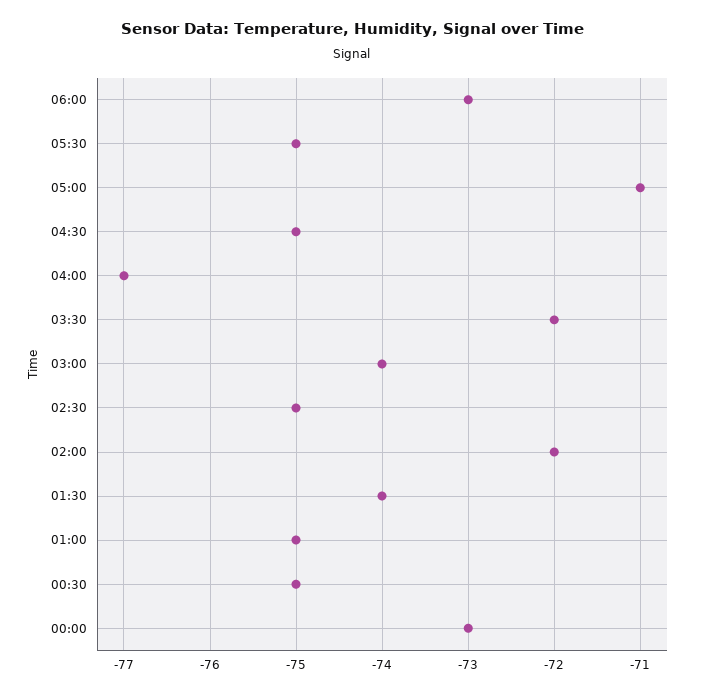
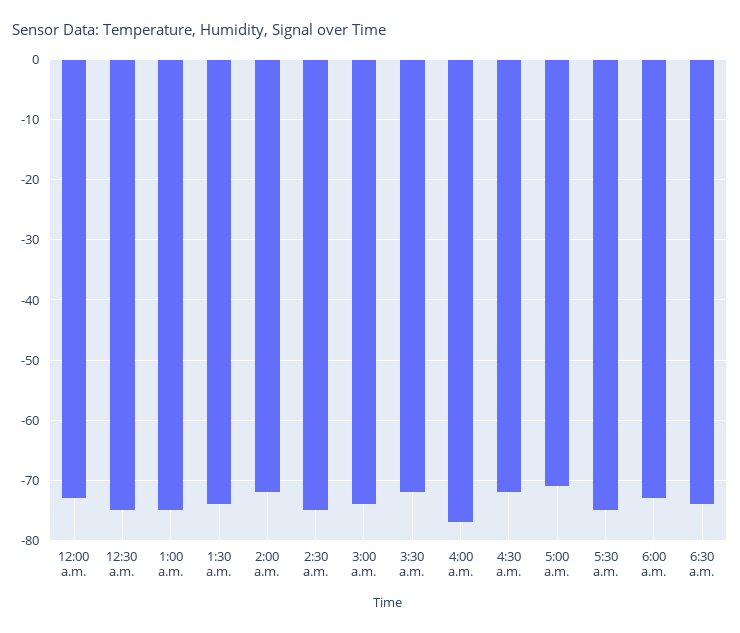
04:30: -75 -> -72
6:30 a.m.: none -> -74

